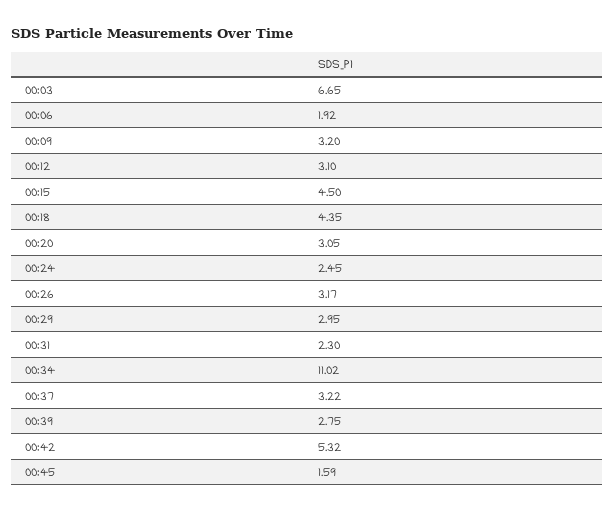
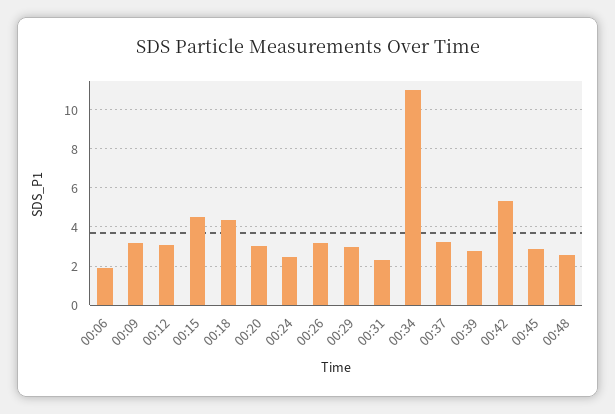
00:03: 6.65 -> none
00:45: 1.59 -> 3
00:48: none -> 2.5

